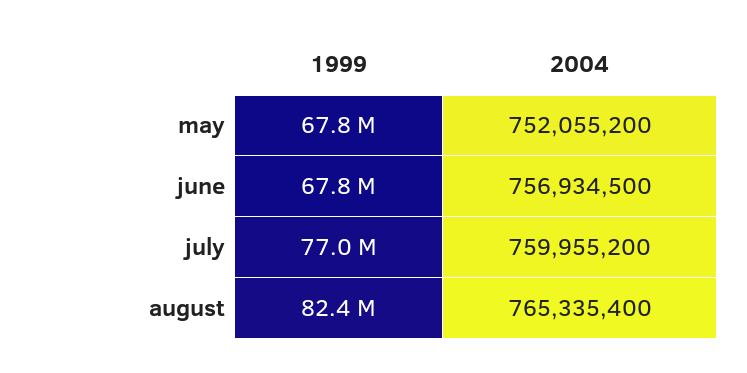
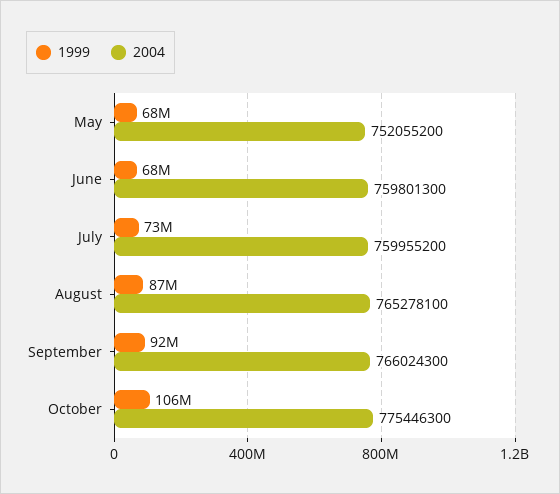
2004, june: 756934500 -> 759801300
1999, july: 77000000 -> 73000000
1999, august: 82400000 -> 87000000
2004, august: 765335400 -> 765278100
1999, September: none -> 92000000
2004, September: none -> 766024300
1999, October: none -> 106000000
2004, October: none -> 775446300

